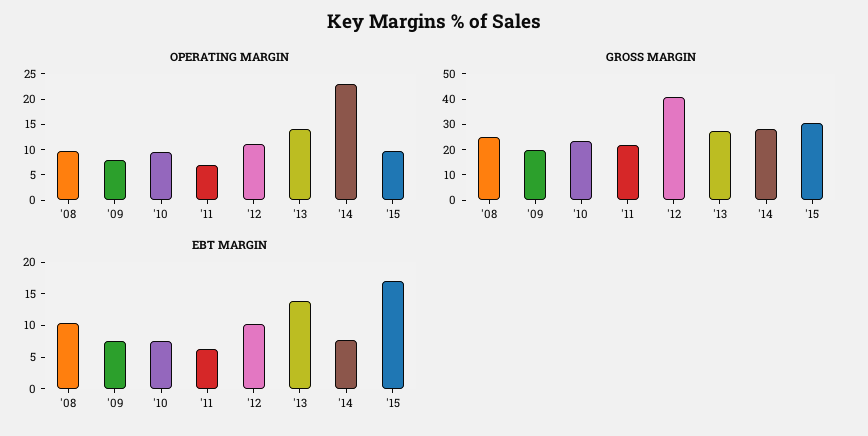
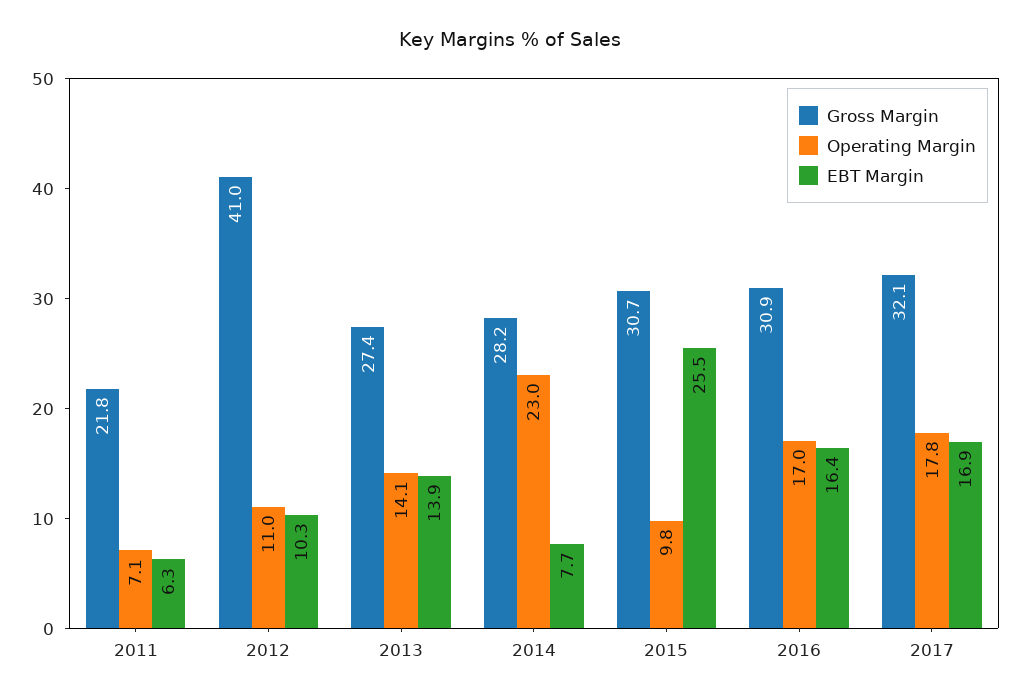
OPERATING MARGIN, '08: 10 -> none
OPERATING MARGIN, '09: 7.5 -> none
OPERATING MARGIN, '10: 10 -> none
GROSS MARGIN, '08: 25 -> none
GROSS MARGIN, '09: 20 -> none
GROSS MARGIN, '10: 25 -> none
EBT MARGIN, '08: 10 -> none
EBT MARGIN, '09: 7.5 -> none
EBT MARGIN, '10: 7.5 -> none
EBT MARGIN, '15: 17.5 -> 25.5
GROSS MARGIN, 2016: none -> 30.9
OPERATING MARGIN, 2016: none -> 17
EBT MARGIN, 2016: none -> 16.4
GROSS MARGIN, 2017: none -> 32.1
OPERATING MARGIN, 2017: none -> 17.8
EBT MARGIN, 2017: none -> 16.9

